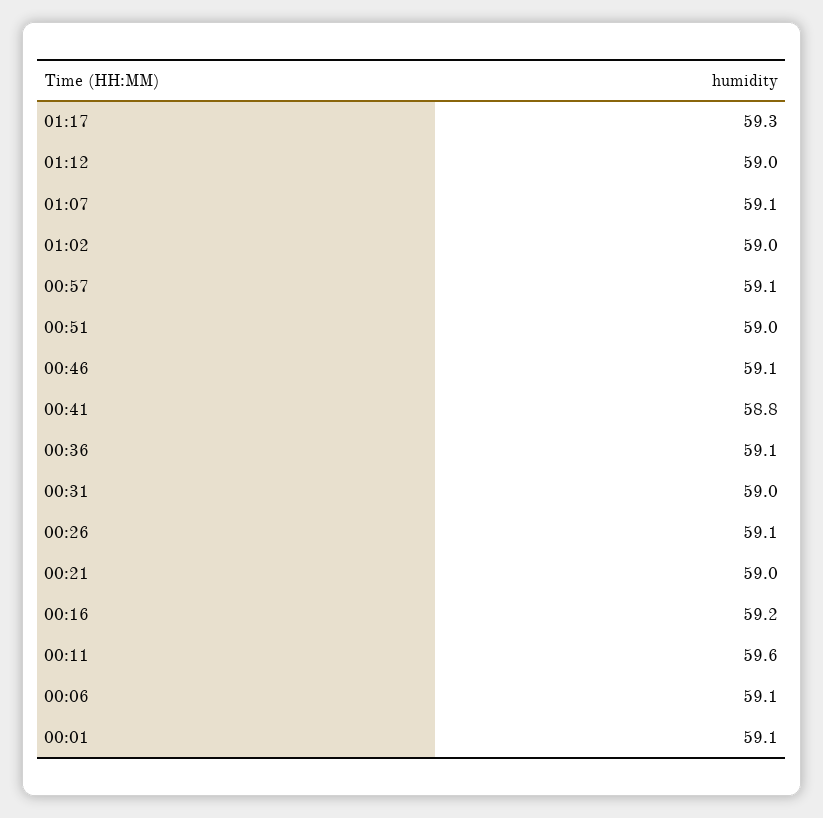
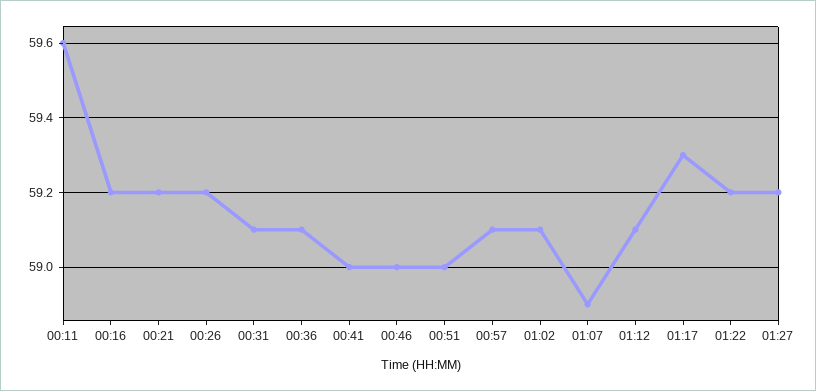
01:12: 59 -> 59.1
01:07: 59.1 -> 58.9
01:02: 59 -> 59.1
00:46: 59.1 -> 59
00:41: 58.8 -> 59
00:31: 59 -> 59.1
00:26: 59.1 -> 59.2
00:21: 59 -> 59.2
00:06: 59.1 -> none
00:01: 59.1 -> none
01:22: none -> 59.2
01:27: none -> 59.2

